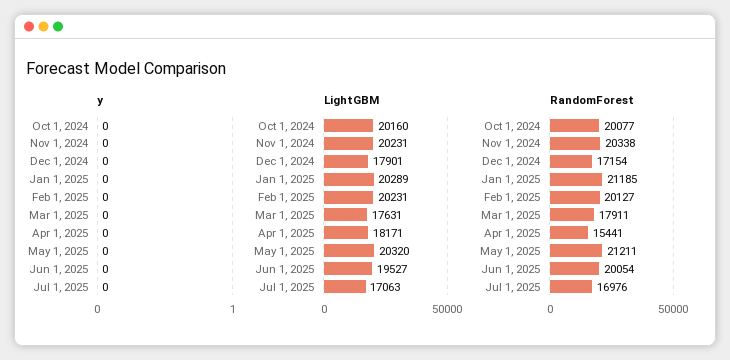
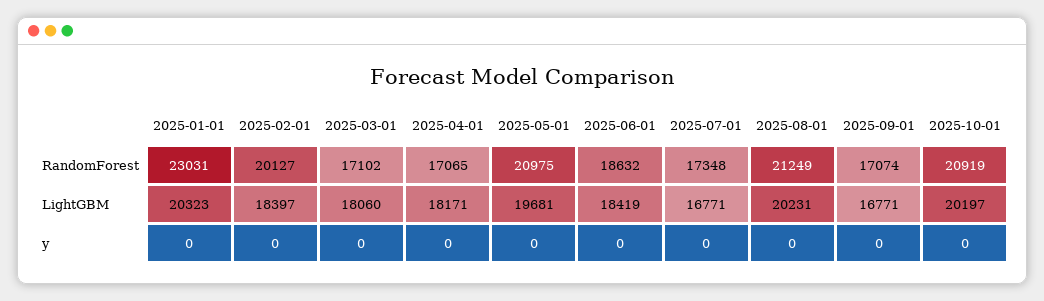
y, Oct 1, 2024: 0 -> none
y, Nov 1, 2024: 0 -> none
y, Dec 1, 2024: 0 -> none
LightGBM, Oct 1, 2024: 20160 -> none
LightGBM, Nov 1, 2024: 20231 -> none
LightGBM, Dec 1, 2024: 17901 -> none
LightGBM, Jan 1, 2025: 20289 -> 20323
LightGBM, Feb 1, 2025: 20231 -> 18397
LightGBM, Mar 1, 2025: 17631 -> 18060
LightGBM, May 1, 2025: 20320 -> 19681
LightGBM, Jun 1, 2025: 19527 -> 18419
LightGBM, Jul 1, 2025: 17063 -> 16771
RandomForest, Oct 1, 2024: 20077 -> none
RandomForest, Nov 1, 2024: 20338 -> none
RandomForest, Dec 1, 2024: 17154 -> none
RandomForest, Jan 1, 2025: 21185 -> 23031
RandomForest, Mar 1, 2025: 17911 -> 17102
RandomForest, Apr 1, 2025: 15441 -> 17065
RandomForest, May 1, 2025: 21211 -> 20975
RandomForest, Jun 1, 2025: 20054 -> 18632
RandomForest, Jul 1, 2025: 16976 -> 17348
RandomForest, 2025-08-01: none -> 21249
RandomForest, 2025-09-01: none -> 17074
RandomForest, 2025-10-01: none -> 20919
LightGBM, 2025-08-01: none -> 20231
LightGBM, 2025-09-01: none -> 16771
LightGBM, 2025-10-01: none -> 20197
y, 2025-08-01: none -> 0
y, 2025-09-01: none -> 0
y, 2025-10-01: none -> 0

